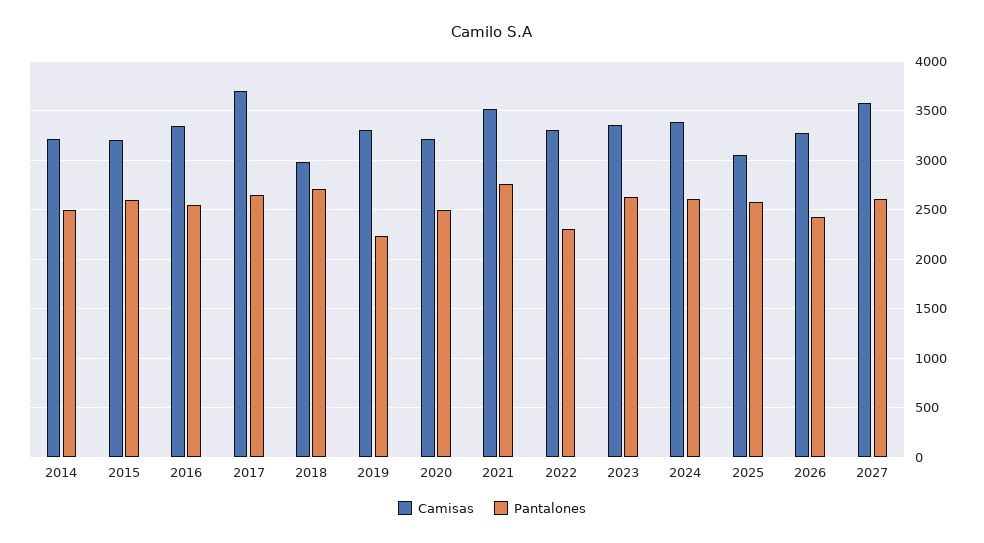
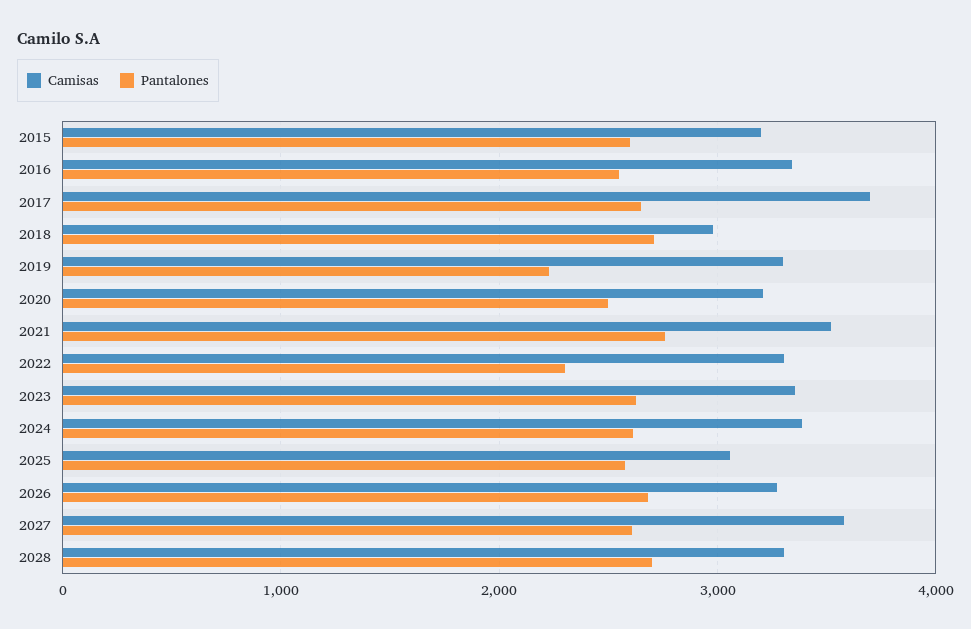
Camisas, 2014: 3200 -> none
Pantalones, 2014: 2500 -> none
Pantalones, 2026: 2400 -> 2700
Camisas, 2028: none -> 3300
Pantalones, 2028: none -> 2700

